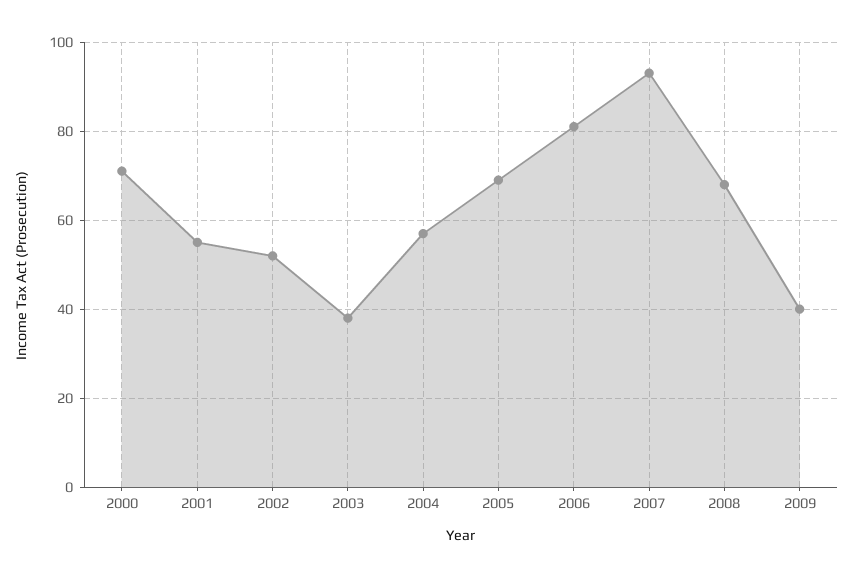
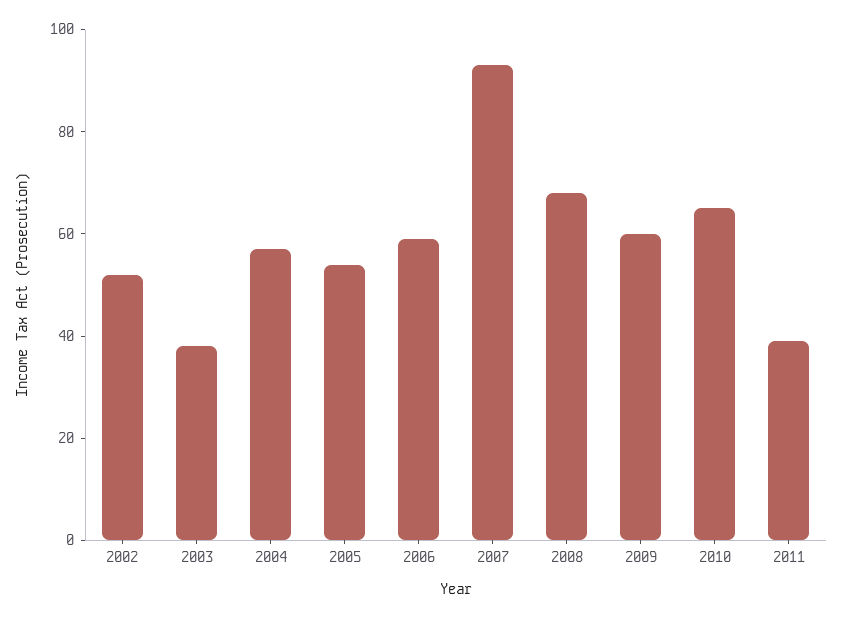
2000: 70 -> none
2001: 55 -> none
2005: 70 -> 55
2006: 80 -> 60
2009: 40 -> 60
2010: none -> 65
2011: none -> 40

